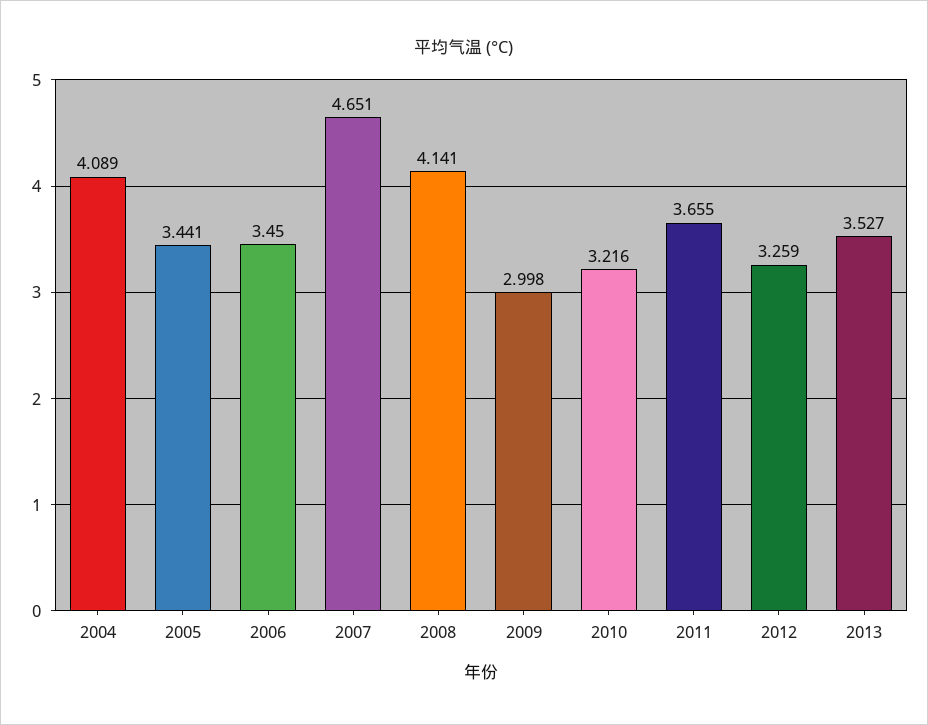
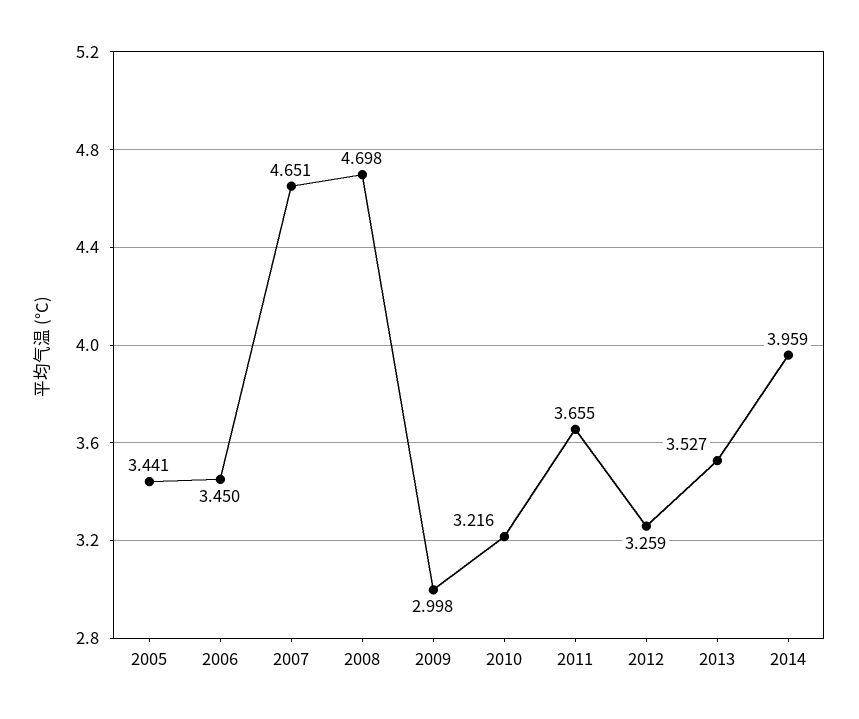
2004: 4.089 -> none
2008: 4.141 -> 4.698
2014: none -> 3.959

